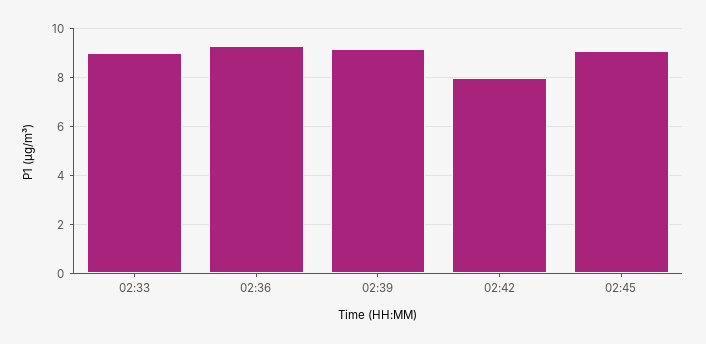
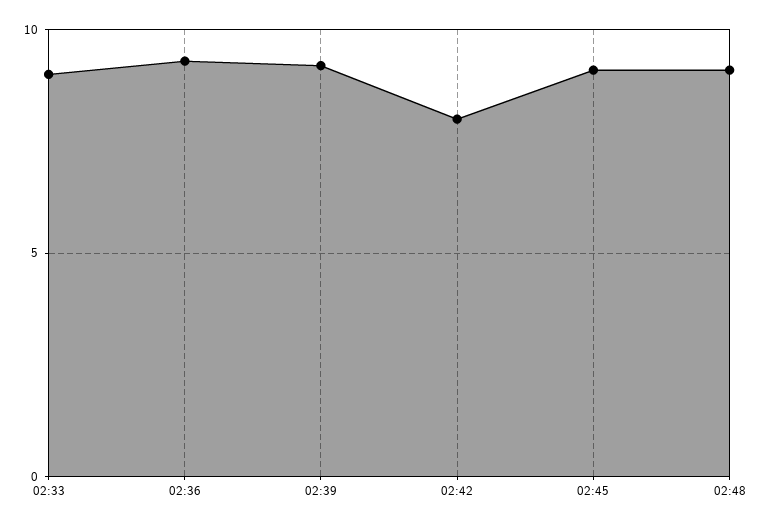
02:48: none -> 9

